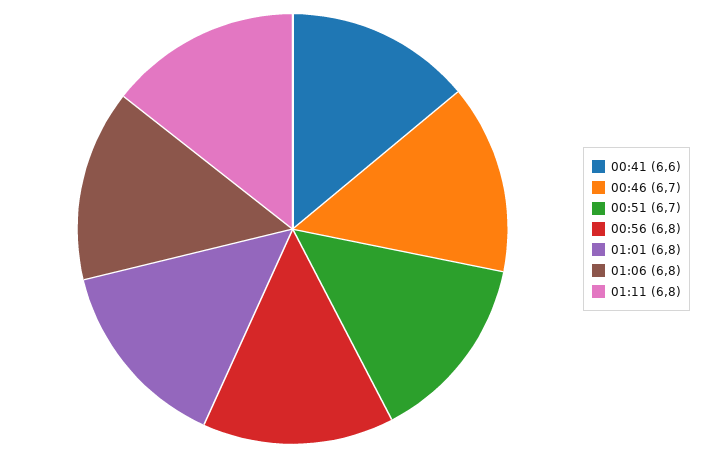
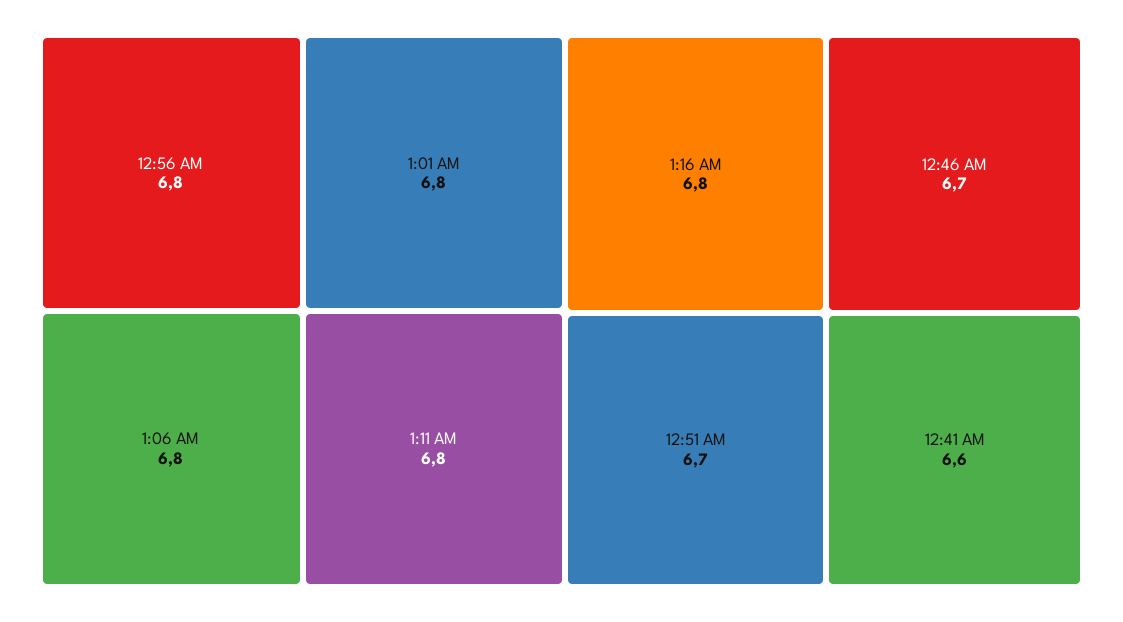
1:16 AM: none -> 6.8

